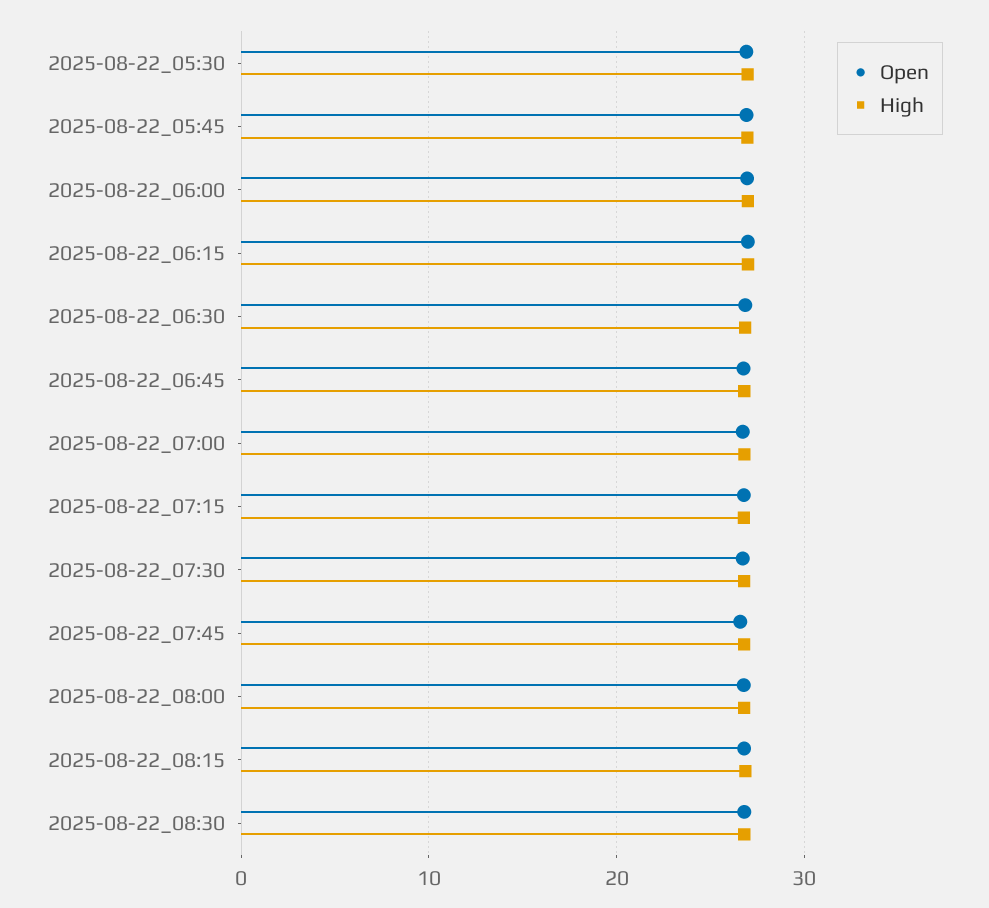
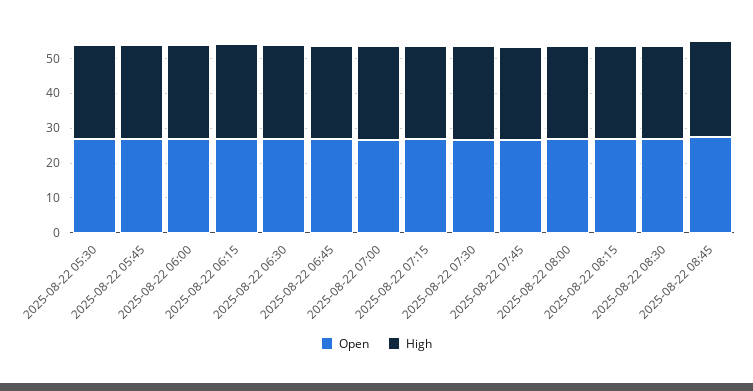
Open, 2025-08-22 08:45: none -> 27.5
High, 2025-08-22 08:45: none -> 27.5

